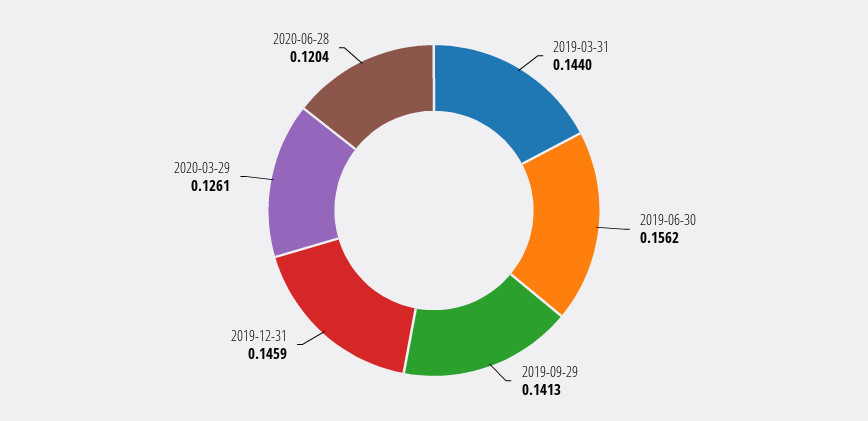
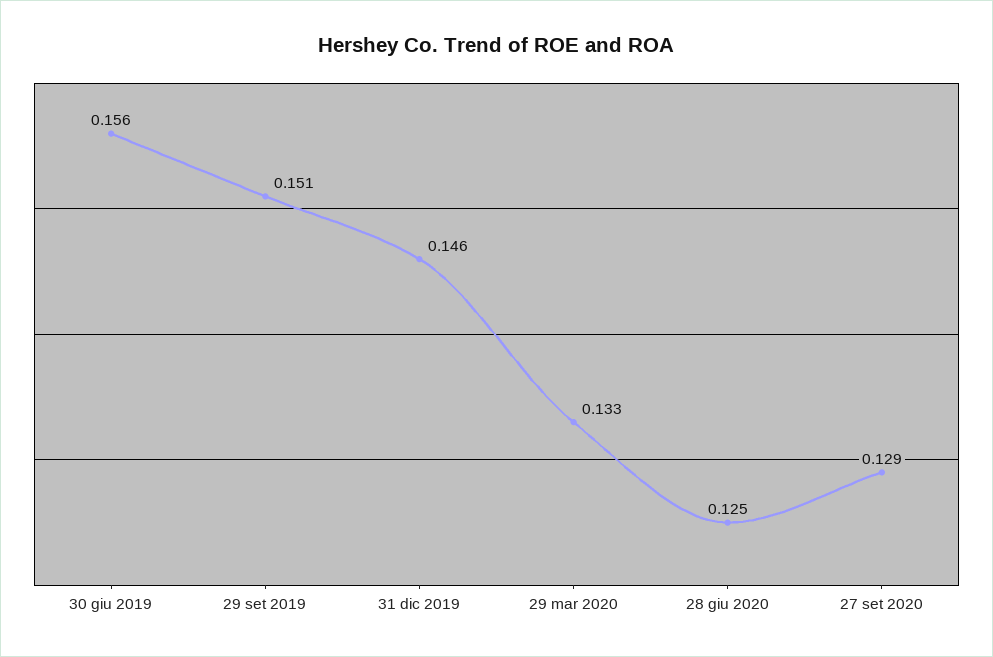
2019-03-31: 0.144 -> none
2019-09-29: 0.1413 -> 0.151
2020-03-29: 0.1261 -> 0.133
2020-06-28: 0.1204 -> 0.125
27 set 2020: none -> 0.129

